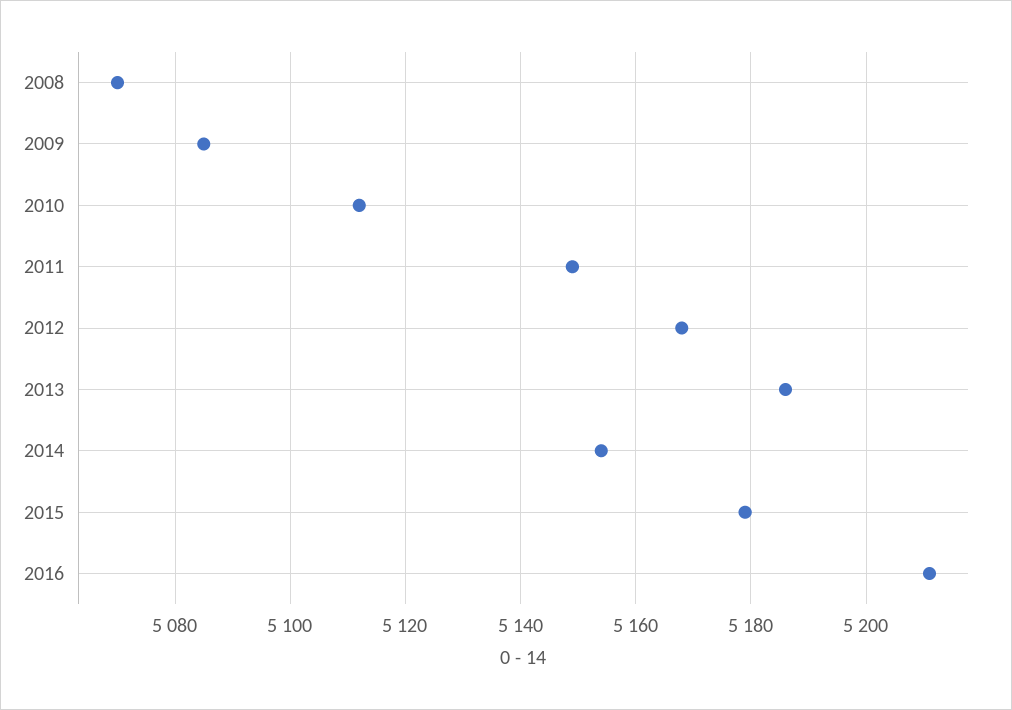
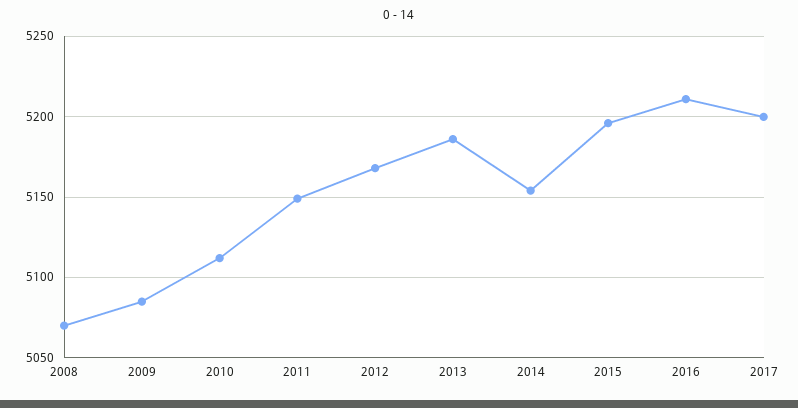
2015: 5180 -> 5195
2017: none -> 5200

